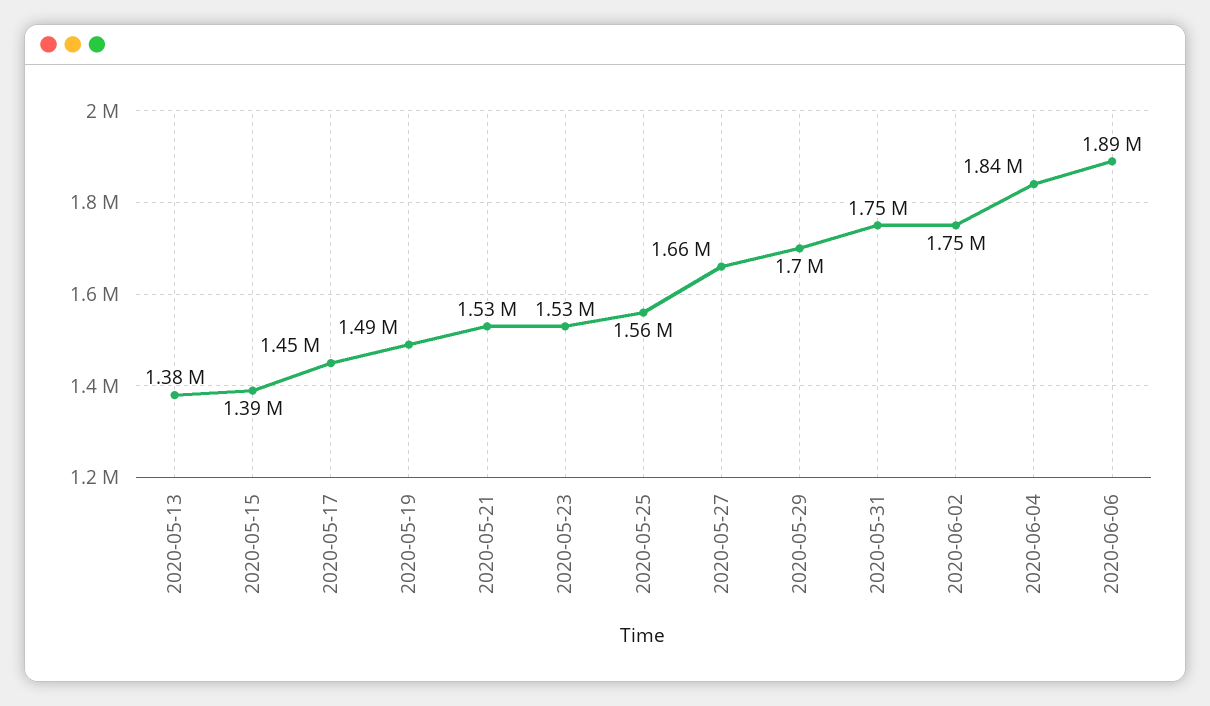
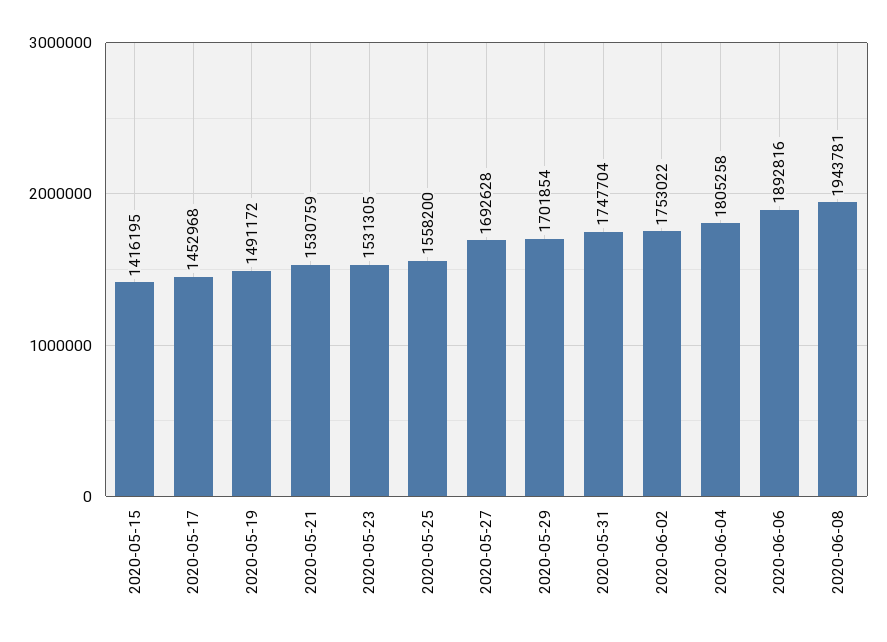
2020-05-13: 1380000 -> none
2020-05-15: 1390000 -> 1416195
2020-05-27: 1660000 -> 1692628
2020-06-04: 1840000 -> 1805258
2020-06-08: none -> 1943781

